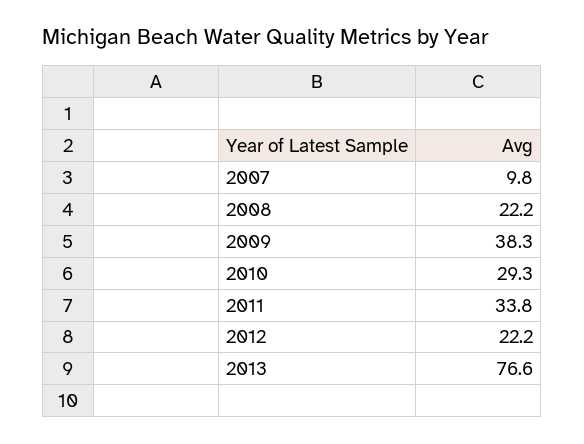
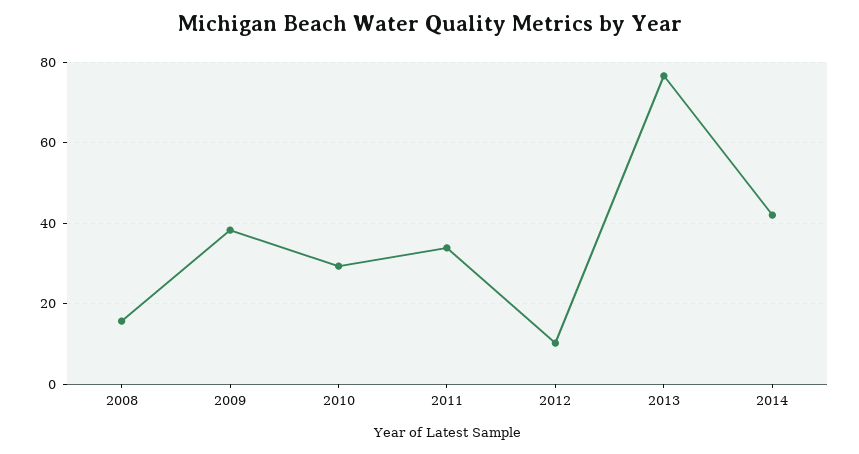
2007: 9.8 -> none
2008: 22.2 -> 16
2012: 22.2 -> 10
2014: none -> 42

